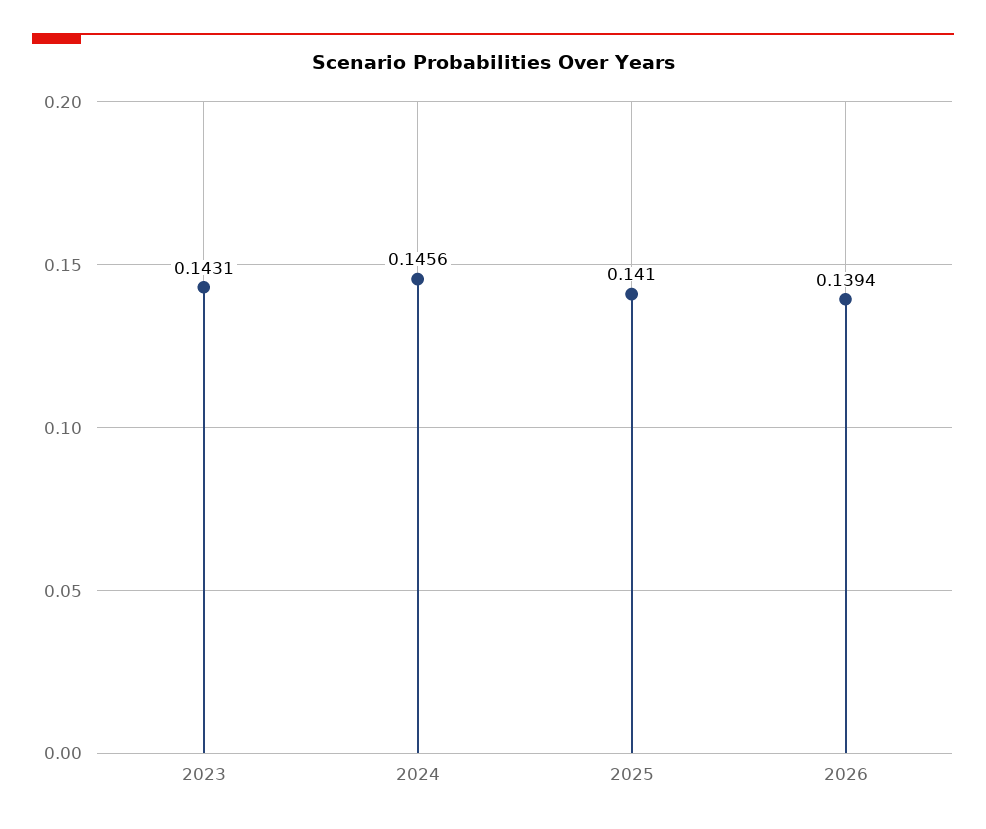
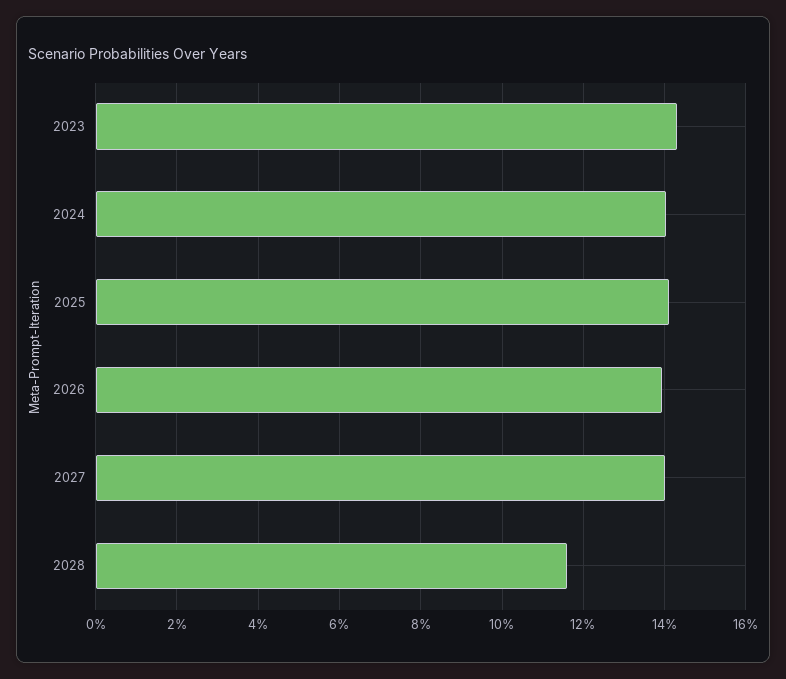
2024: 0.1456 -> 0.14
2027: none -> 0.14
2028: none -> 0.116

